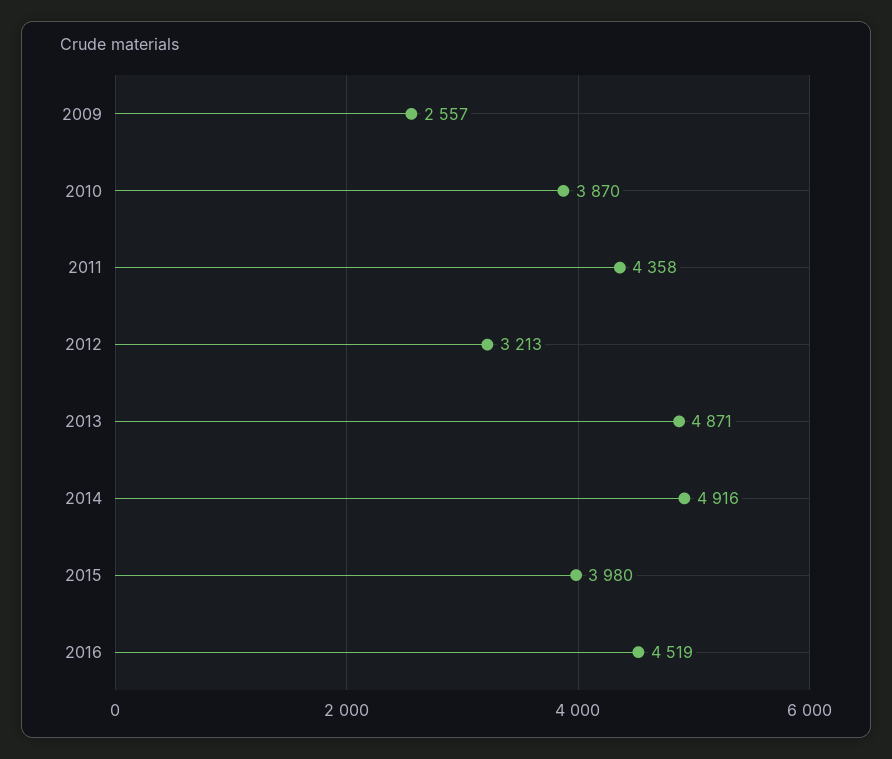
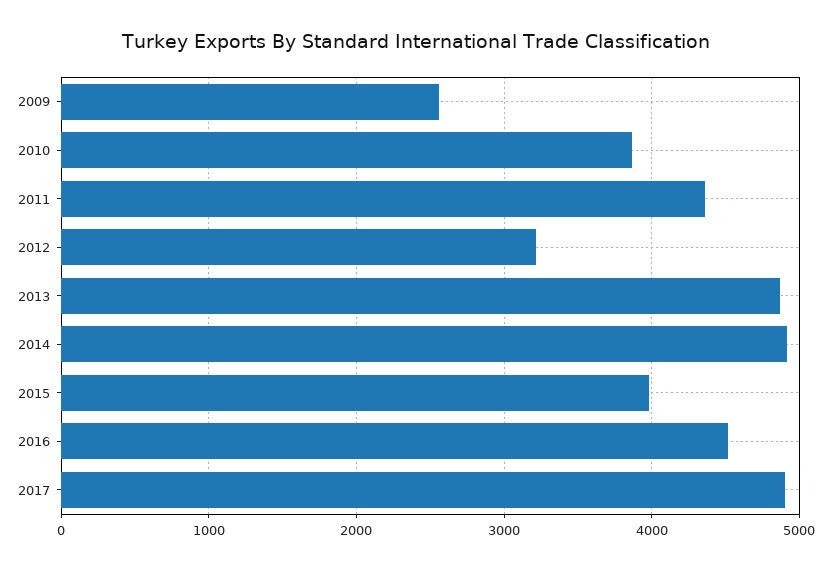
2017: none -> 4900

